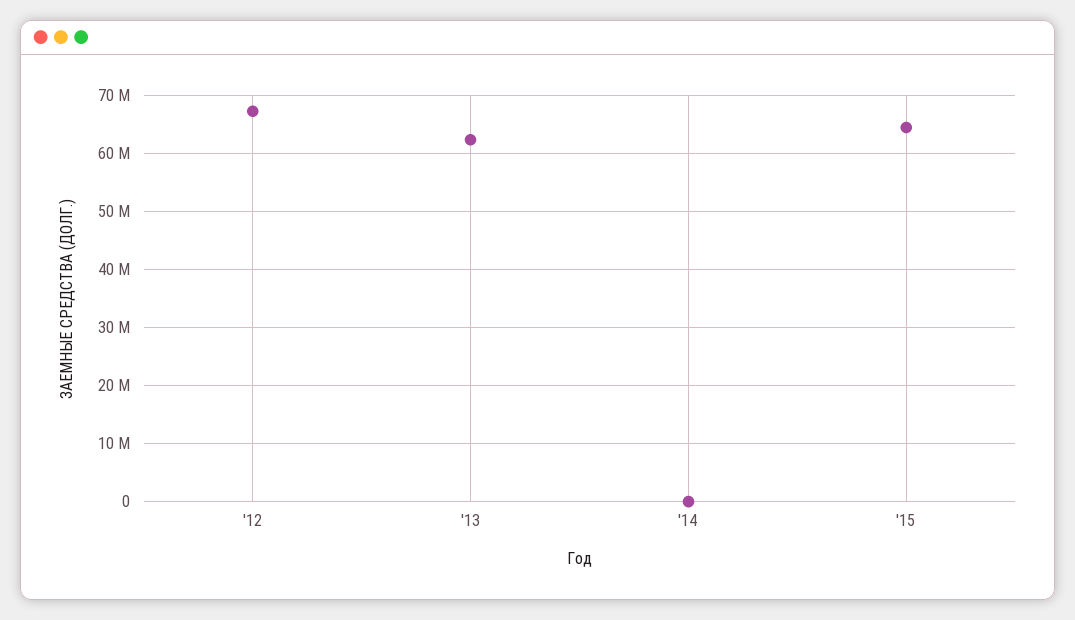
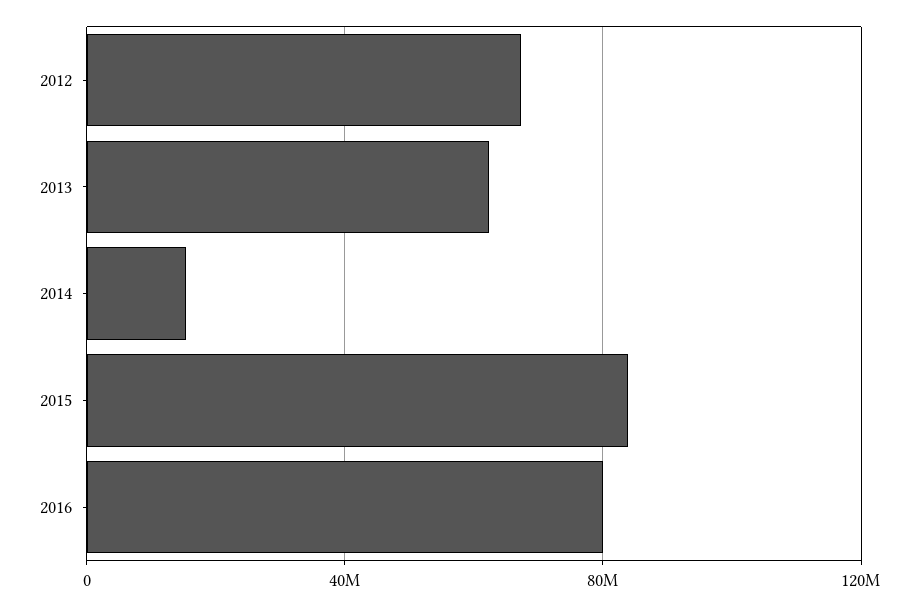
'14: 0 -> 15000000
'15: 64000000 -> 85000000
2016: none -> 80000000

